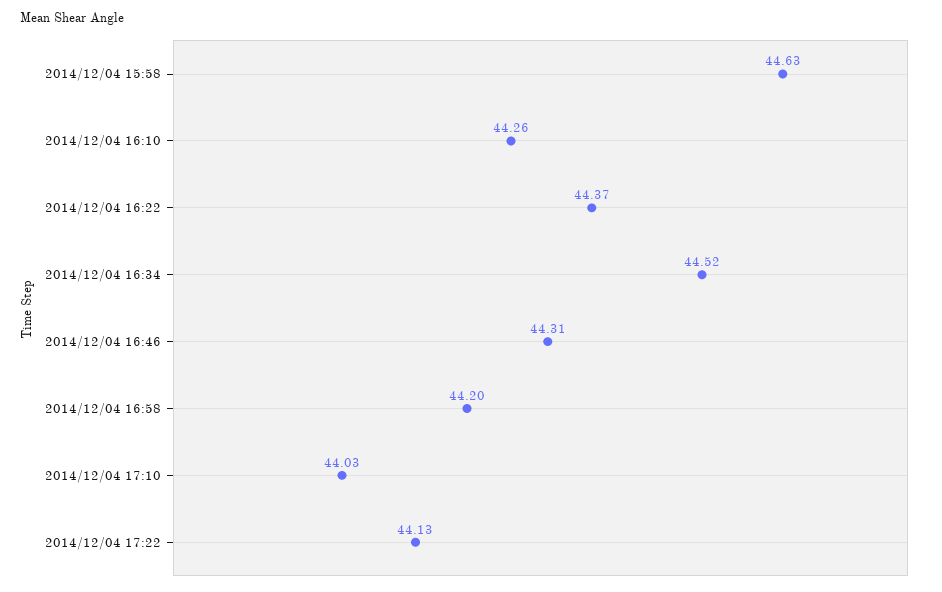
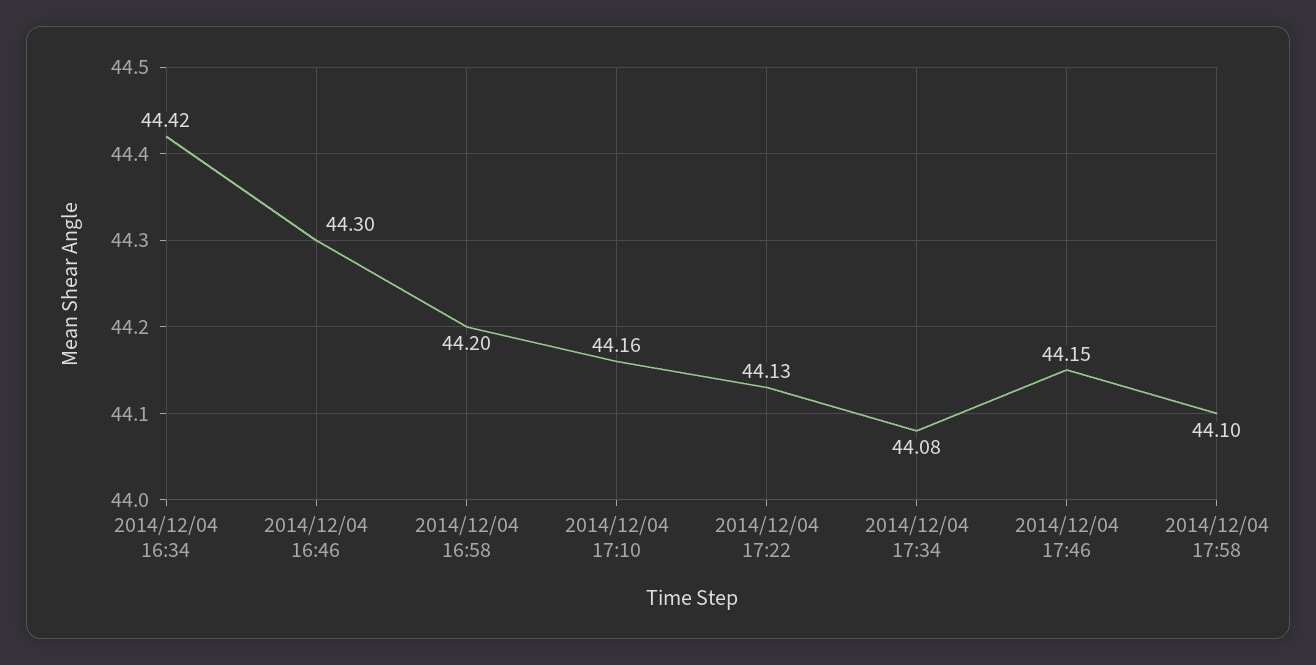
2014/12/04 15:58: 44.63 -> none
2014/12/04 16:10: 44.26 -> none
2014/12/04 16:22: 44.37 -> none
2014/12/04 16:34: 44.52 -> 44.42
2014/12/04 16:46: 44.31 -> 44.3
2014/12/04 17:10: 44.03 -> 44.16
2014/12/04 17:34: none -> 44.08
2014/12/04 17:46: none -> 44.15
2014/12/04 17:58: none -> 44.1

